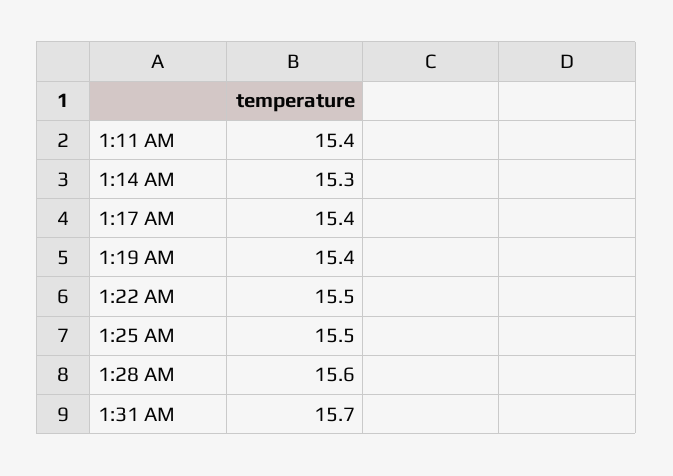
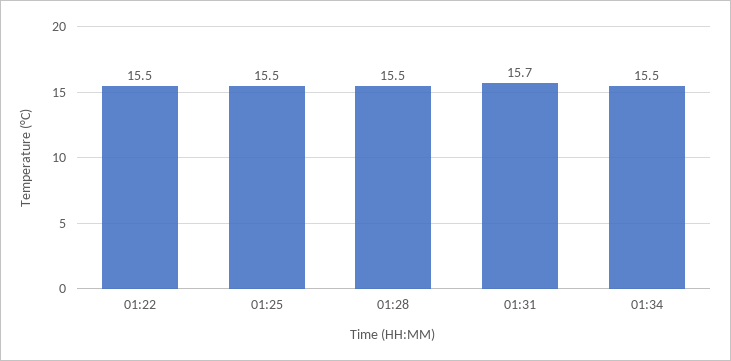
1:11 AM: 15.4 -> none
1:14 AM: 15.3 -> none
1:17 AM: 15.4 -> none
1:19 AM: 15.4 -> none
1:28 AM: 15.6 -> 15.5
01:34: none -> 15.5

